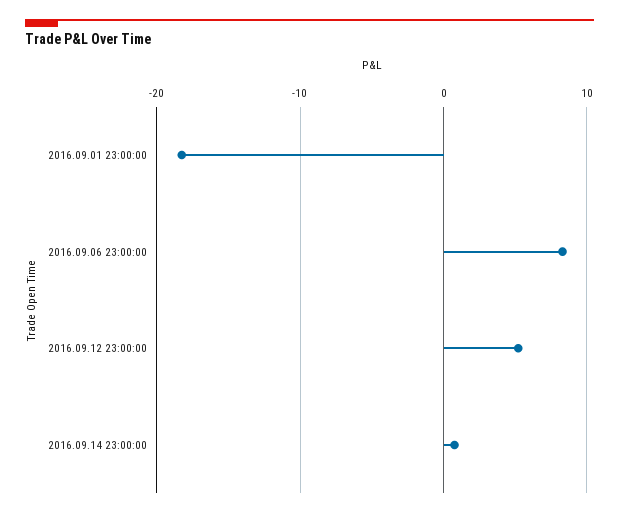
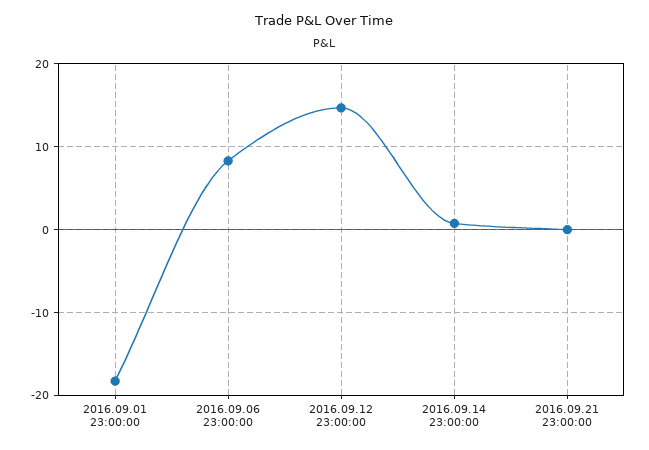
2016.09.12 23:00:00: 5 -> 15
2016.09.21 23:00:00: none -> 0

